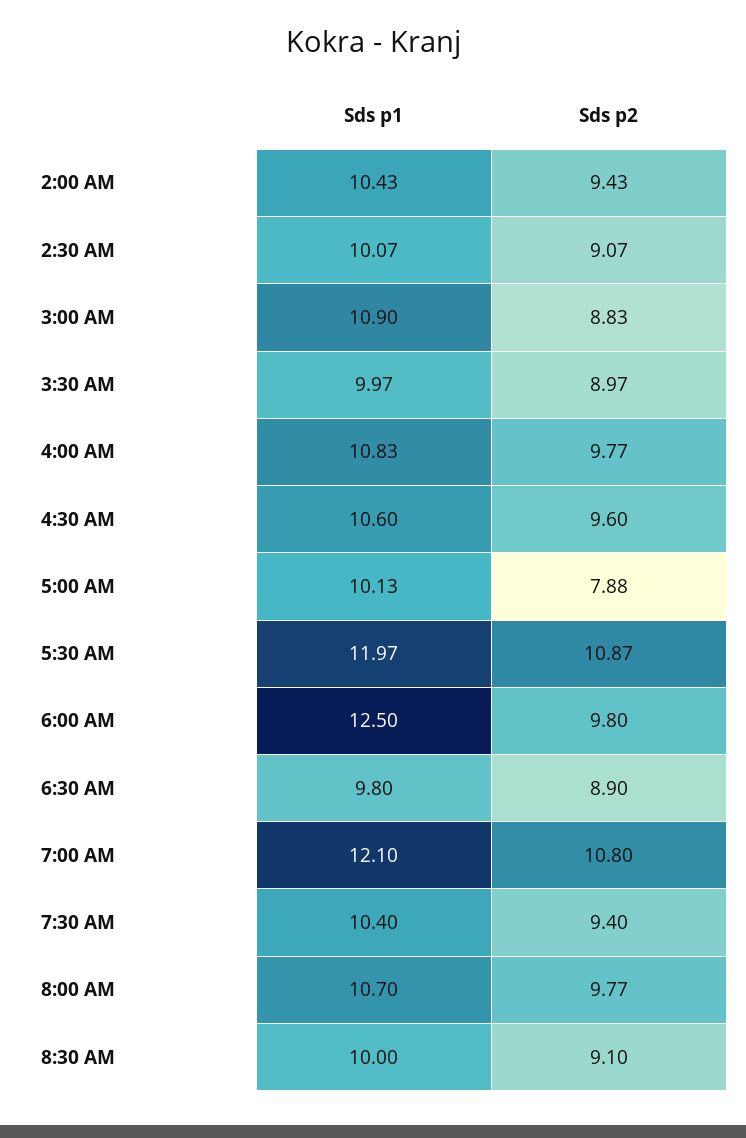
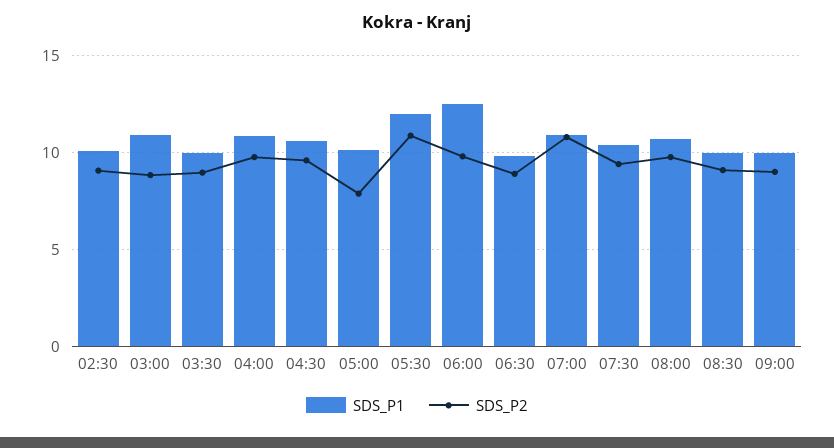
Sds p1, 2:00 AM: 10.43 -> none
Sds p2, 2:00 AM: 9.43 -> none
Sds p1, 7:00 AM: 12.1 -> 11
Sds p1, 09:00: none -> 10
Sds p2, 09:00: none -> 9

